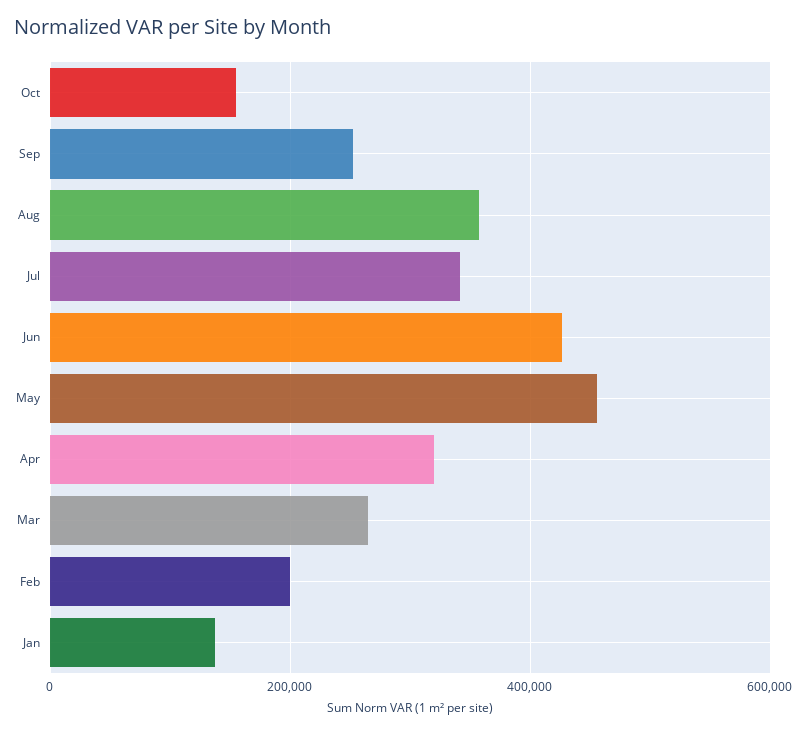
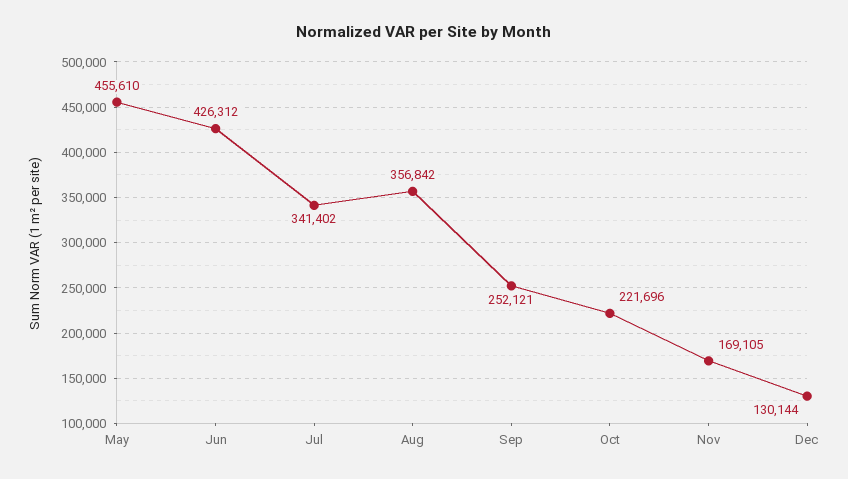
Oct: 160000 -> 221696
Apr: 320000 -> none
Mar: 260000 -> none
Feb: 200000 -> none
Jan: 140000 -> none
Nov: none -> 169105
Dec: none -> 130144

